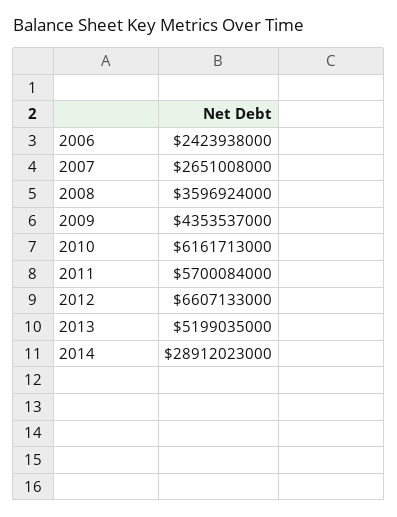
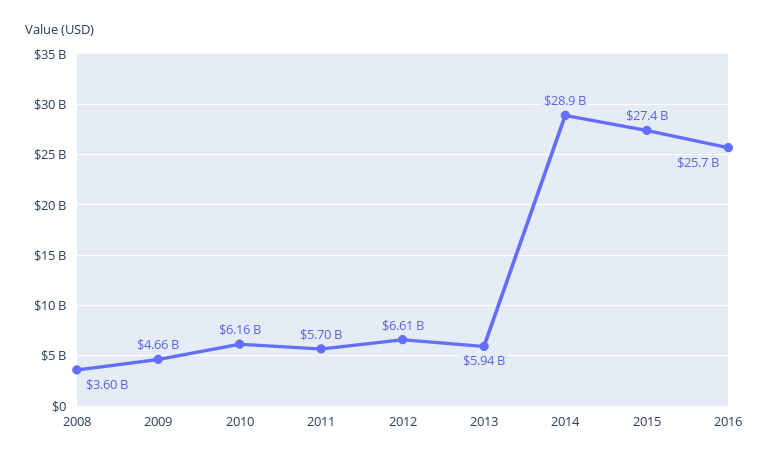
2006: 2423938000 -> none
2007: 2651008000 -> none
2009: 4353537000 -> 4660000000
2013: 5199035000 -> 5940000000
2015: none -> 27400000000
2016: none -> 25700000000

